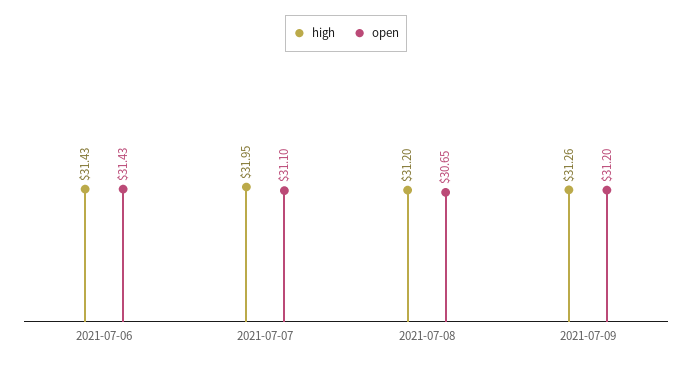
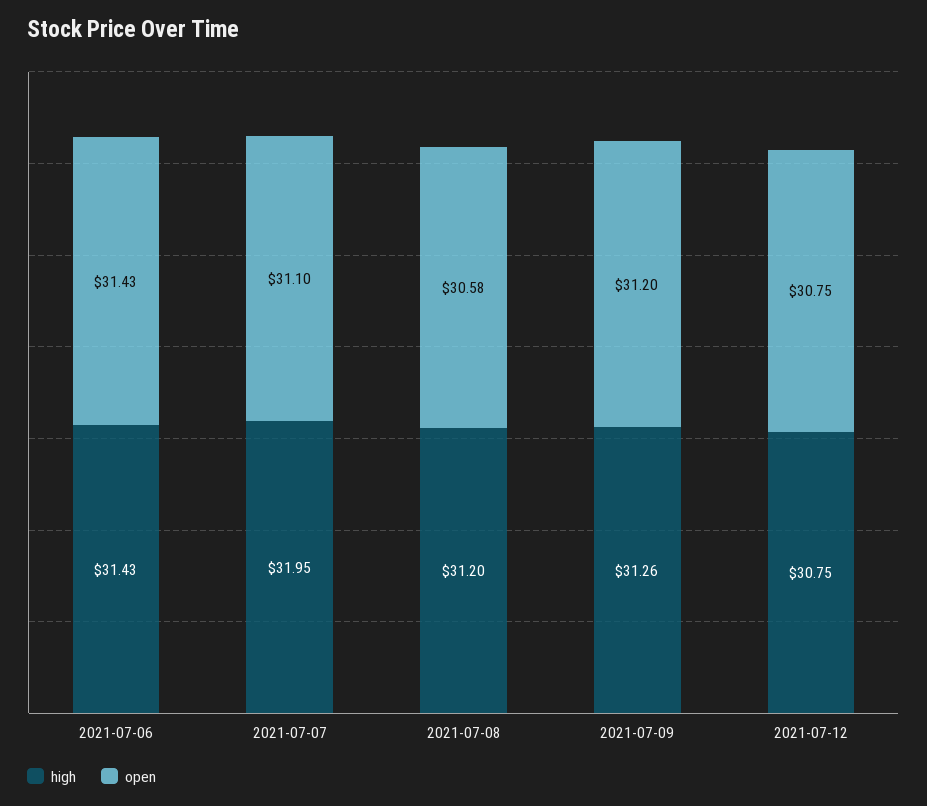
open, 2021-07-08: 30.65 -> 30.58
high, 2021-07-12: none -> 30.75
open, 2021-07-12: none -> 30.75

